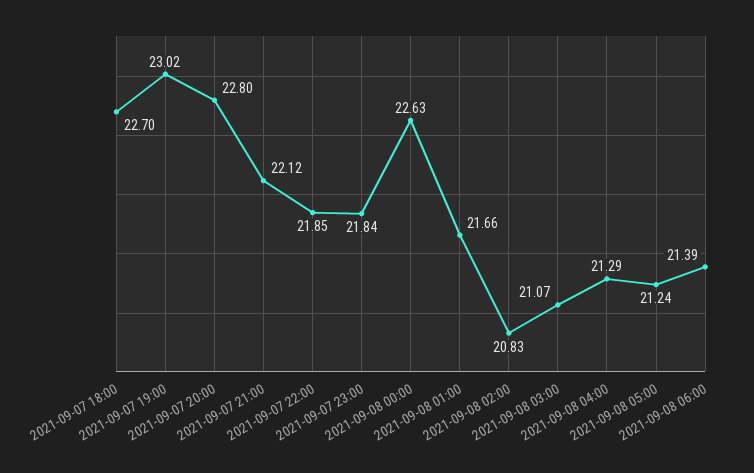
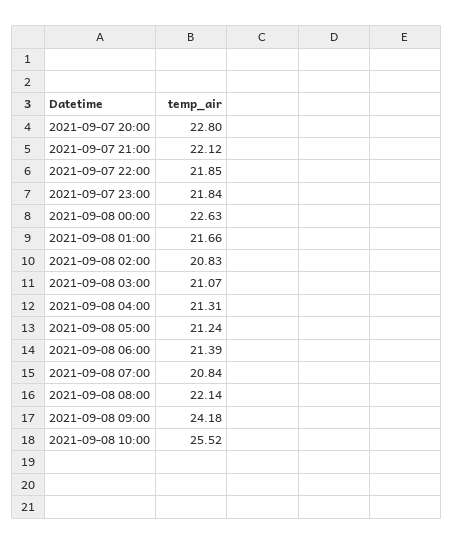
2021-09-07 18:00: 22.7 -> none
2021-09-07 19:00: 23.02 -> none
2021-09-08 04:00: 21.29 -> 21.31
2021-09-08 07:00: none -> 20.84
2021-09-08 08:00: none -> 22.14
2021-09-08 09:00: none -> 24.18
2021-09-08 10:00: none -> 25.52

